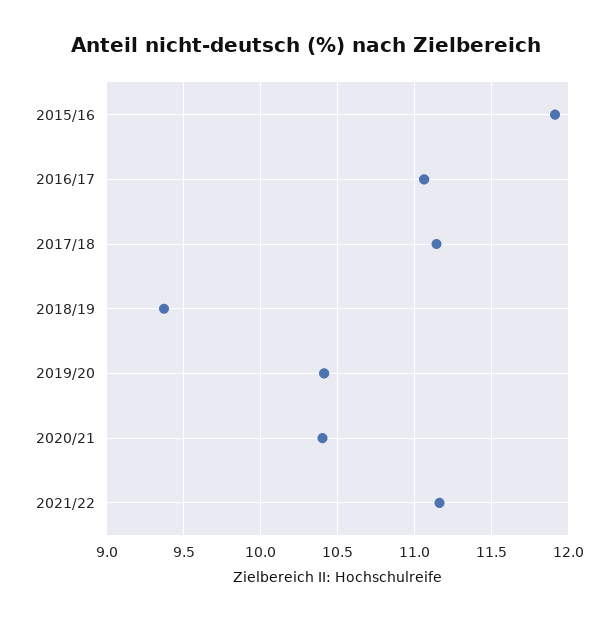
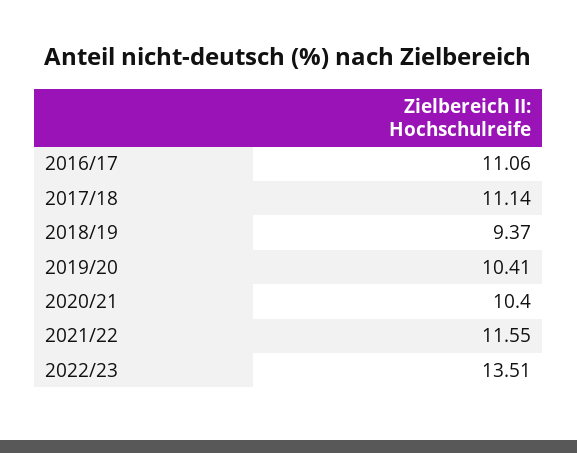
2015/16: 11.9 -> none
2021/22: 11.15 -> 11.55
2022/23: none -> 13.51

